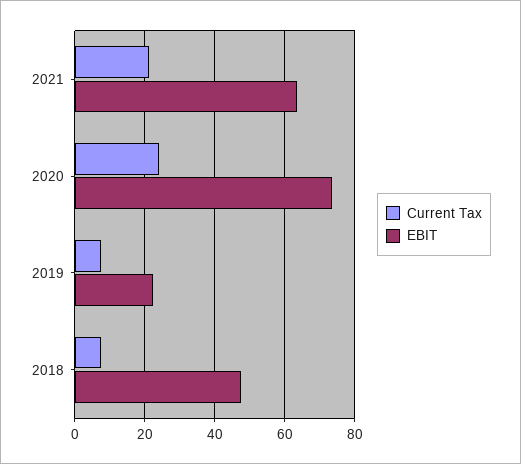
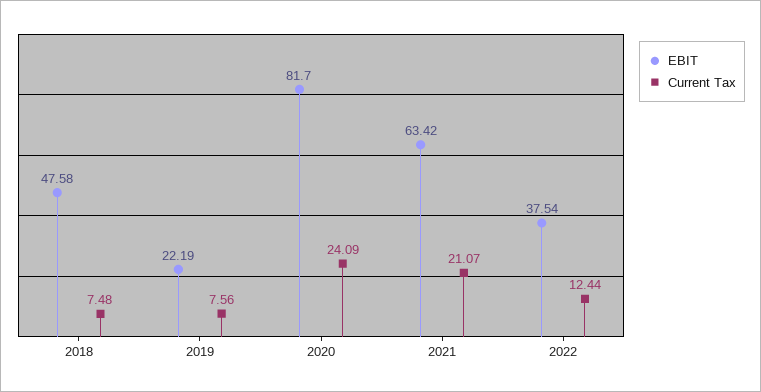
EBIT, 2020: 74 -> 81.7
EBIT, 2022: none -> 37.54
Current Tax, 2022: none -> 12.44

